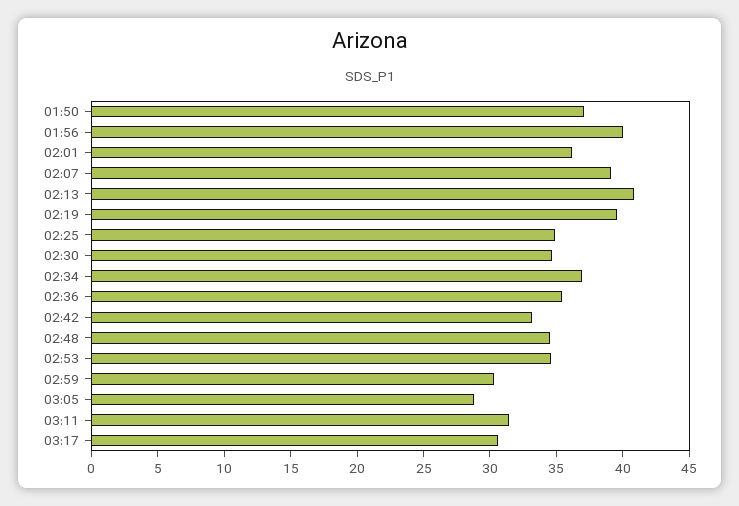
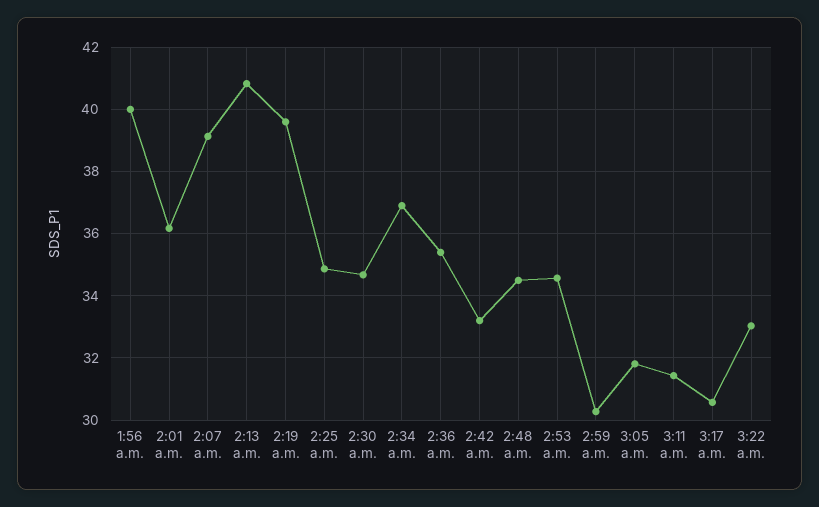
01:50: 37 -> none
03:05: 29 -> 31.8
3:22 a.m.: none -> 33

